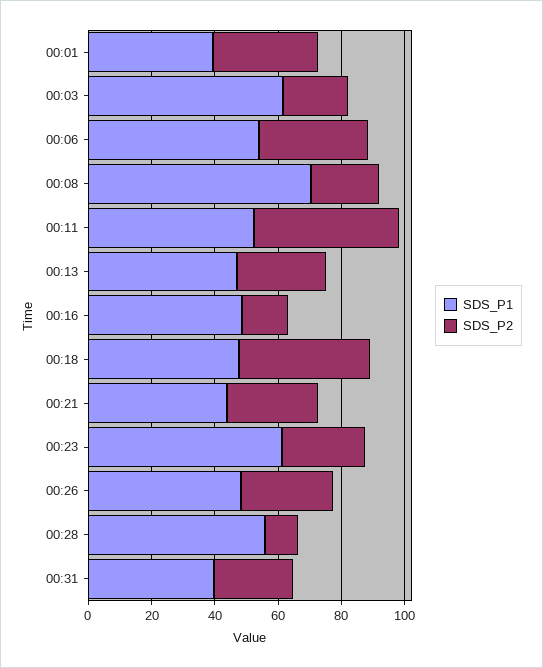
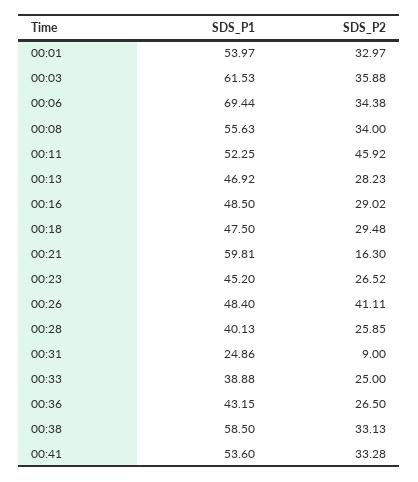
SDS_P1, 00:01: 40 -> 53.97
SDS_P2, 00:03: 20 -> 35.88
SDS_P1, 00:06: 55 -> 69.44
SDS_P1, 00:08: 70 -> 55.63
SDS_P2, 00:08: 20 -> 34
SDS_P2, 00:16: 15 -> 29.02
SDS_P2, 00:18: 40 -> 29.48
SDS_P1, 00:21: 45 -> 59.81
SDS_P2, 00:21: 30 -> 16.3
SDS_P1, 00:23: 60 -> 45.2
SDS_P2, 00:26: 30 -> 41.11
SDS_P1, 00:28: 55 -> 40.13
SDS_P2, 00:28: 10 -> 25.85
SDS_P1, 00:31: 40 -> 24.86
SDS_P2, 00:31: 25 -> 9
SDS_P1, 00:33: none -> 38.88
SDS_P2, 00:33: none -> 25
SDS_P1, 00:36: none -> 43.15
SDS_P2, 00:36: none -> 26.5
SDS_P1, 00:38: none -> 58.5
SDS_P2, 00:38: none -> 33.13
SDS_P1, 00:41: none -> 53.6
SDS_P2, 00:41: none -> 33.28

